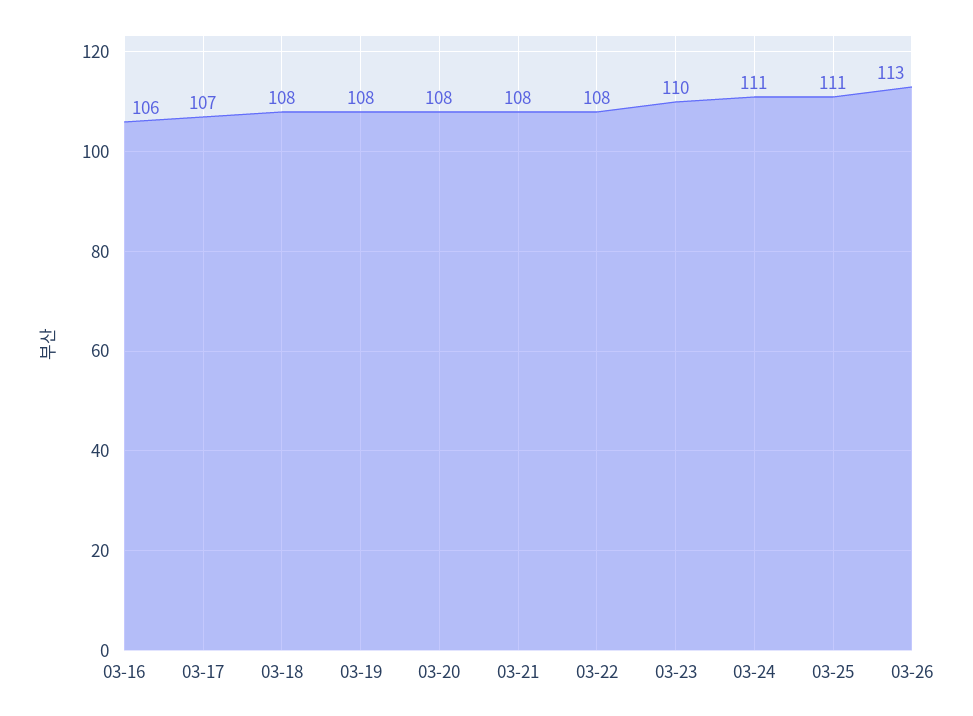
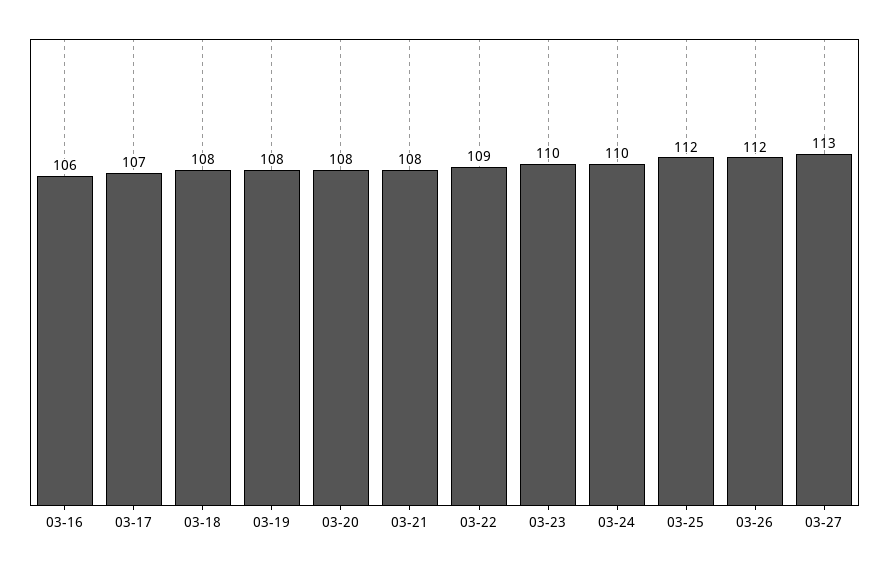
03-22: 108 -> 109
03-24: 111 -> 110
03-25: 111 -> 112
03-26: 113 -> 112
03-27: none -> 113

